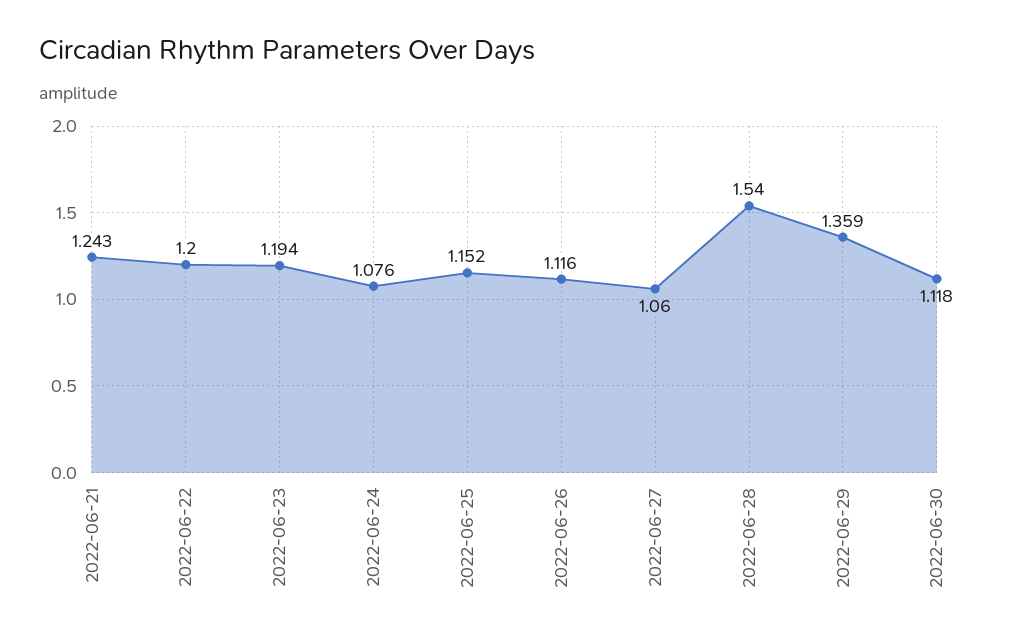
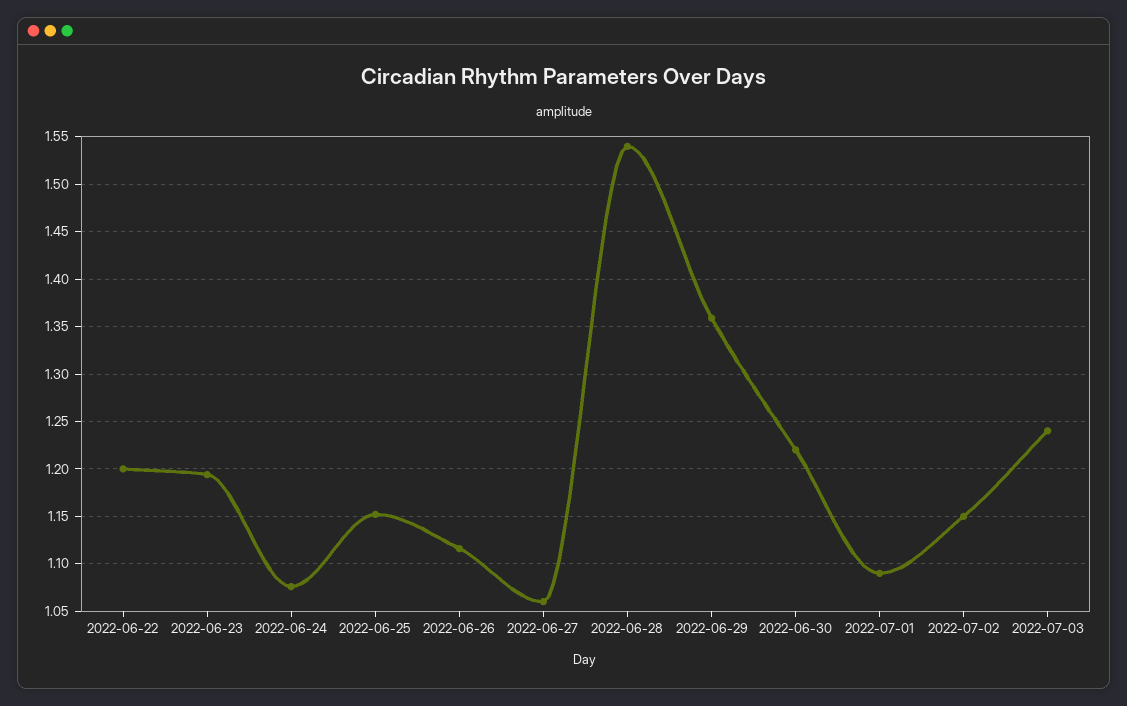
2022-06-21: 1.243 -> none
2022-06-30: 1.118 -> 1.22
2022-07-01: none -> 1.09
2022-07-02: none -> 1.15
2022-07-03: none -> 1.24

